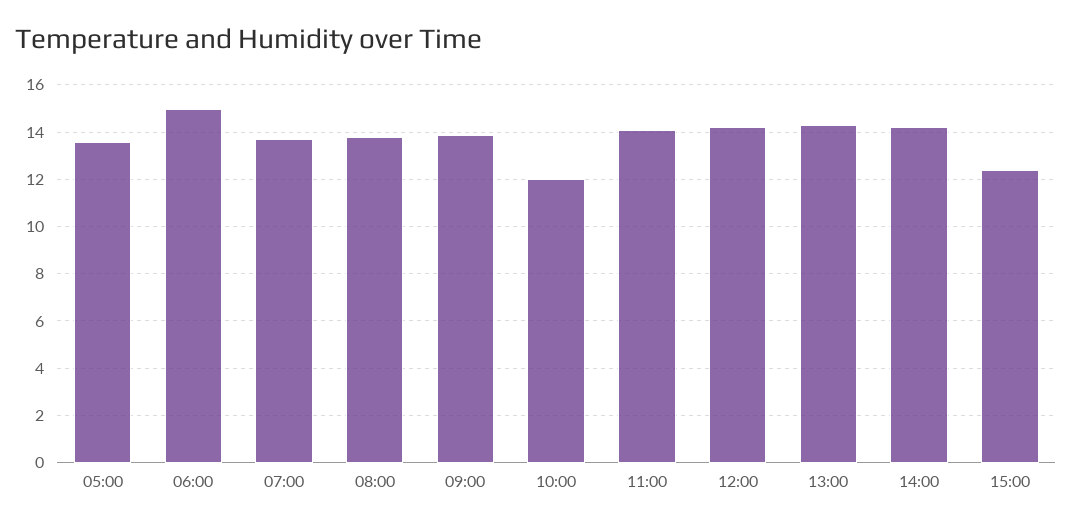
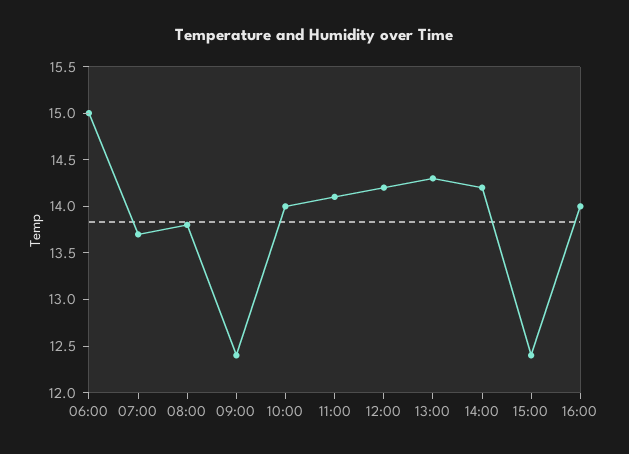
05:00: 13.5 -> none
09:00: 14 -> 12.4
10:00: 12 -> 14
16:00: none -> 14

